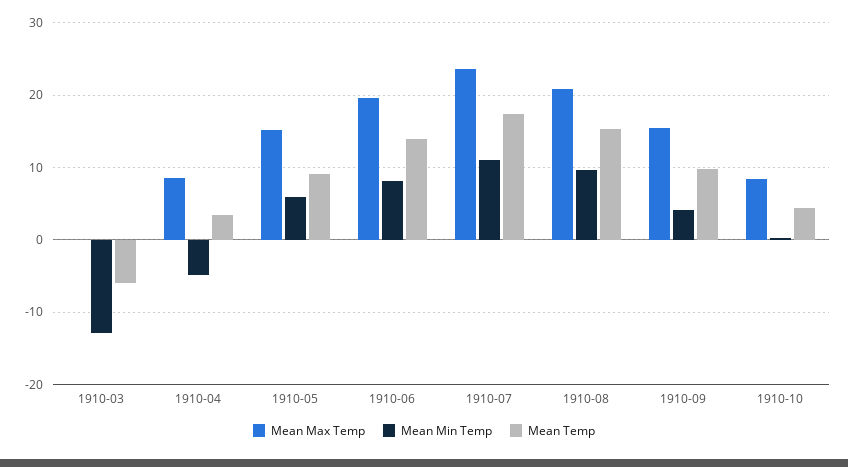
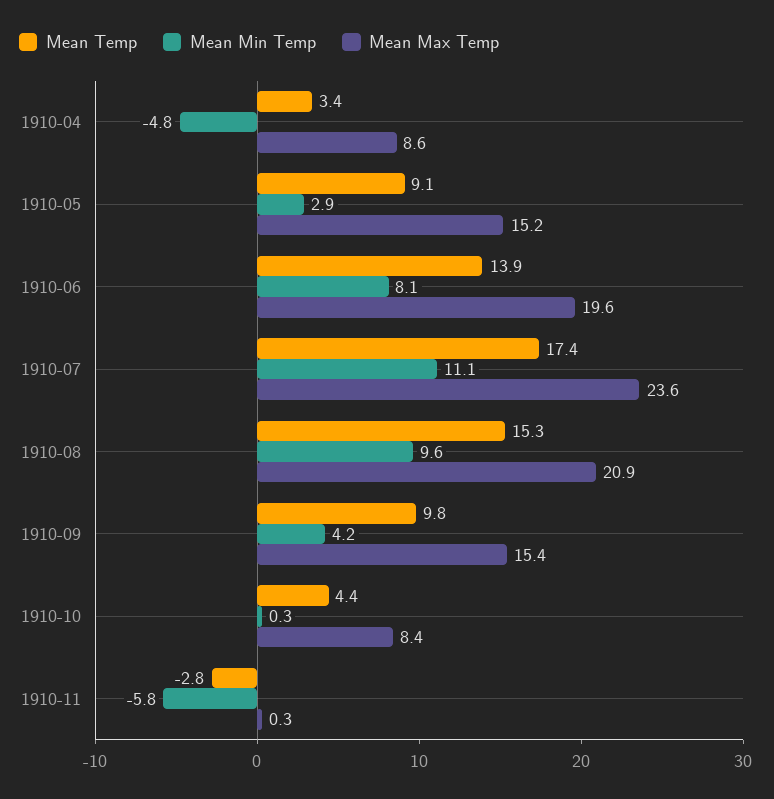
Mean Max Temp, 1910-03: 0 -> none
Mean Min Temp, 1910-03: -13 -> none
Mean Temp, 1910-03: -6 -> none
Mean Min Temp, 1910-05: 6 -> 2.9
Mean Temp, 1910-11: none -> -2.8
Mean Min Temp, 1910-11: none -> -5.8
Mean Max Temp, 1910-11: none -> 0.3

